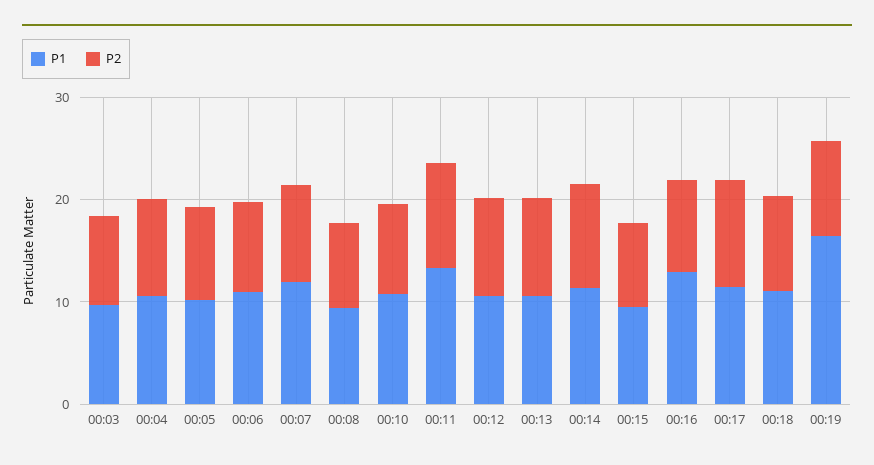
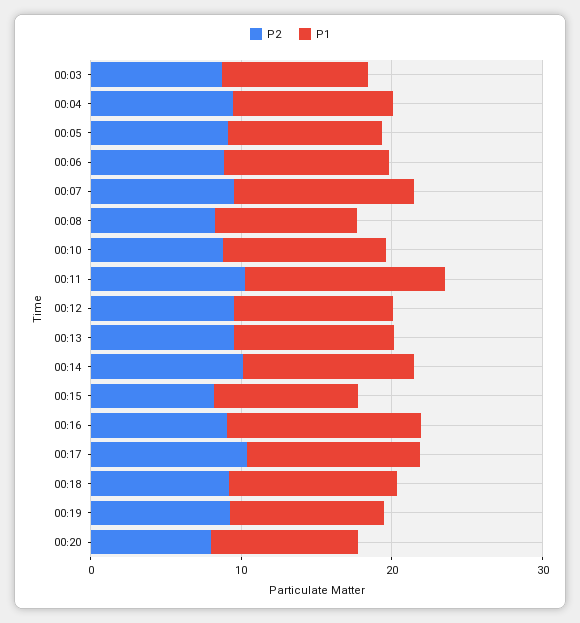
P1, 00:19: 16 -> 10
P2, 00:20: none -> 8
P1, 00:20: none -> 10

